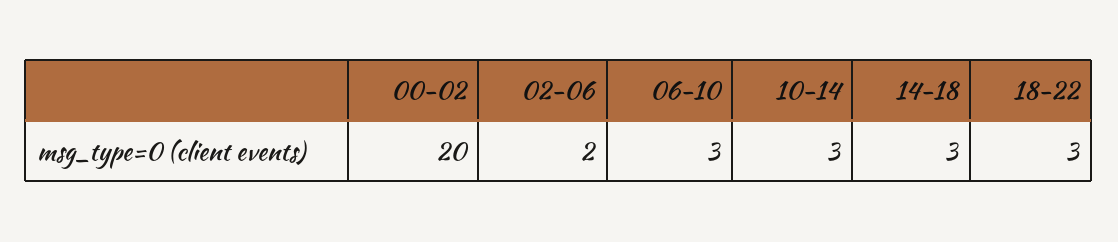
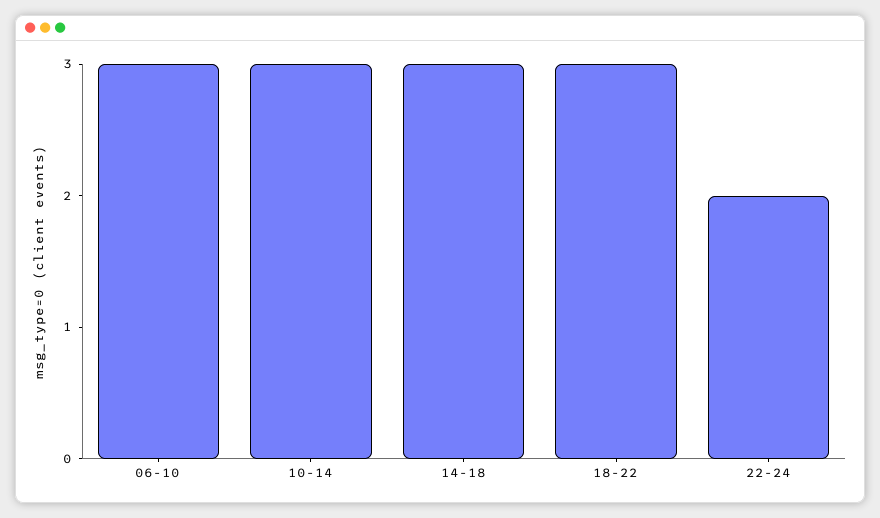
00-02: 20 -> none
02-06: 2 -> none
22-24: none -> 2

